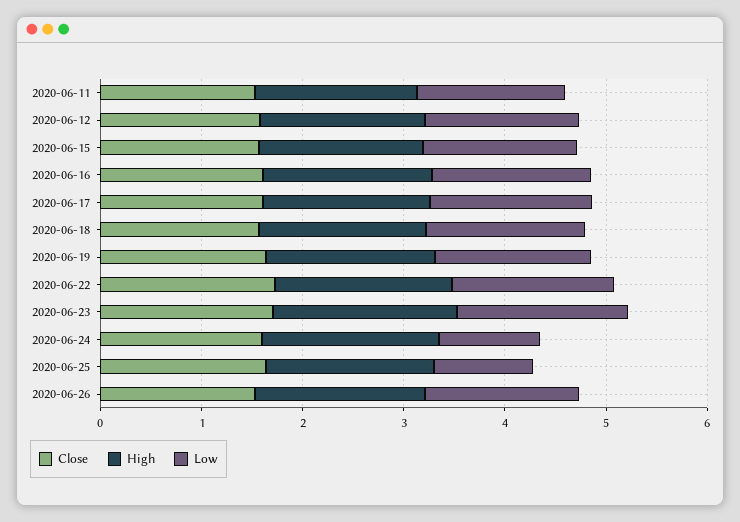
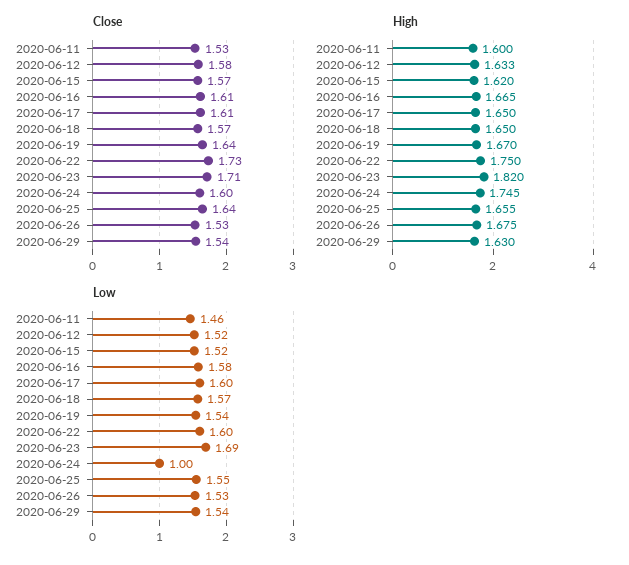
Low, 2020-06-25: 1 -> 1.55
Close, 2020-06-29: none -> 1.54
High, 2020-06-29: none -> 1.63
Low, 2020-06-29: none -> 1.54

